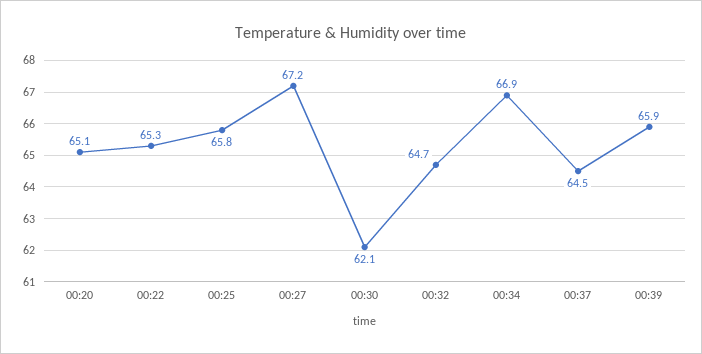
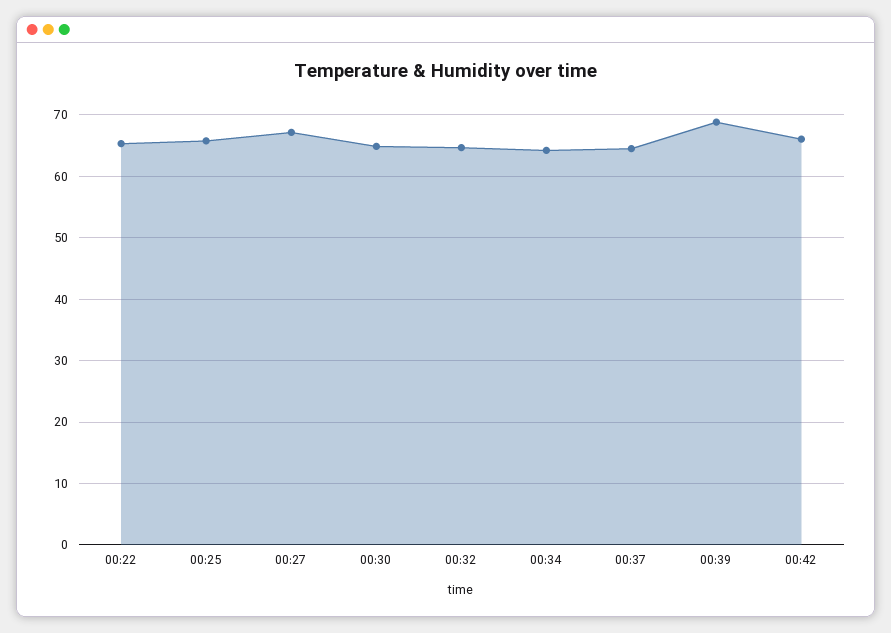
00:20: 65.1 -> none
00:30: 62.1 -> 65
00:34: 66.9 -> 64
00:39: 65.9 -> 69
00:42: none -> 66

